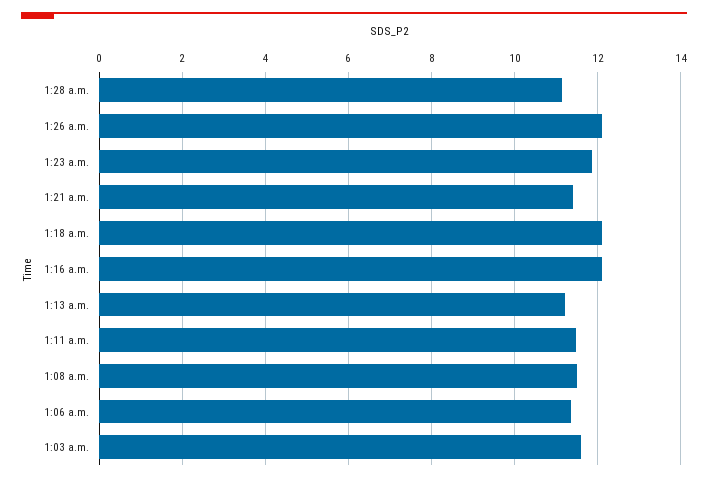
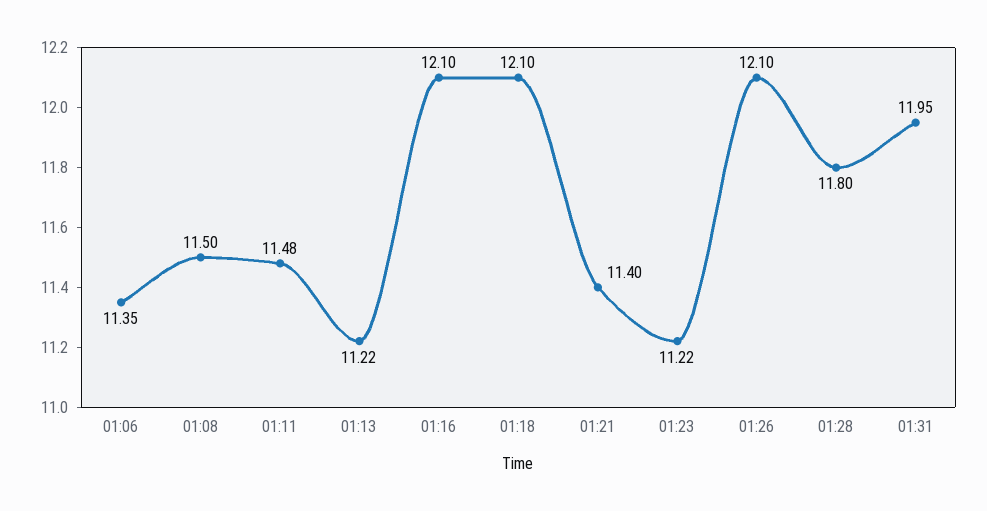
1:28 a.m.: 11.2 -> 11.8
1:23 a.m.: 11.8 -> 11.22
1:03 a.m.: 11.6 -> none
01:31: none -> 11.95

